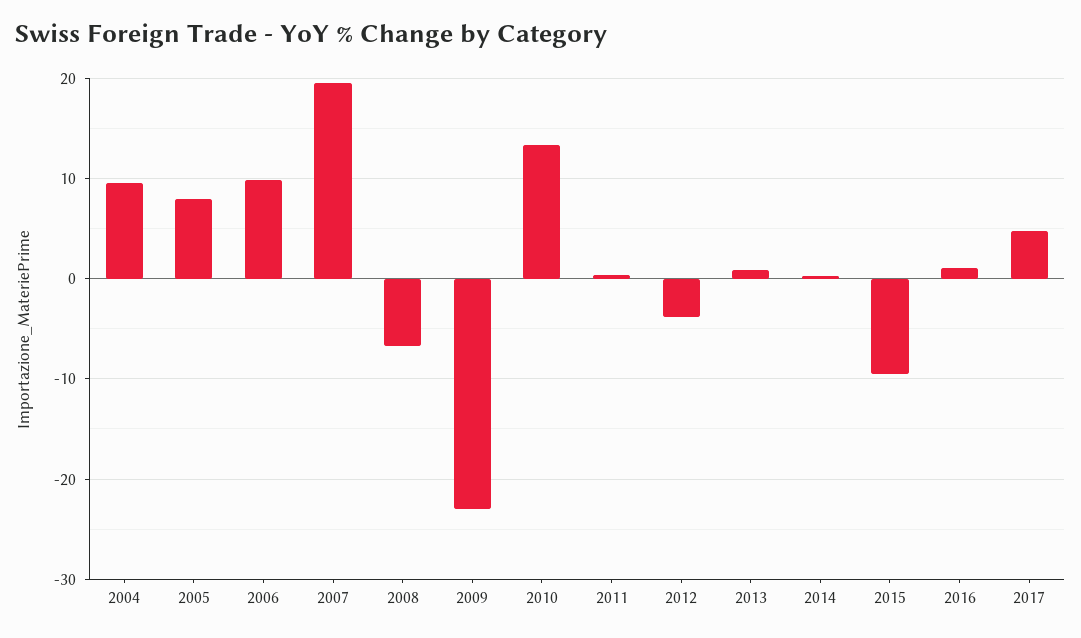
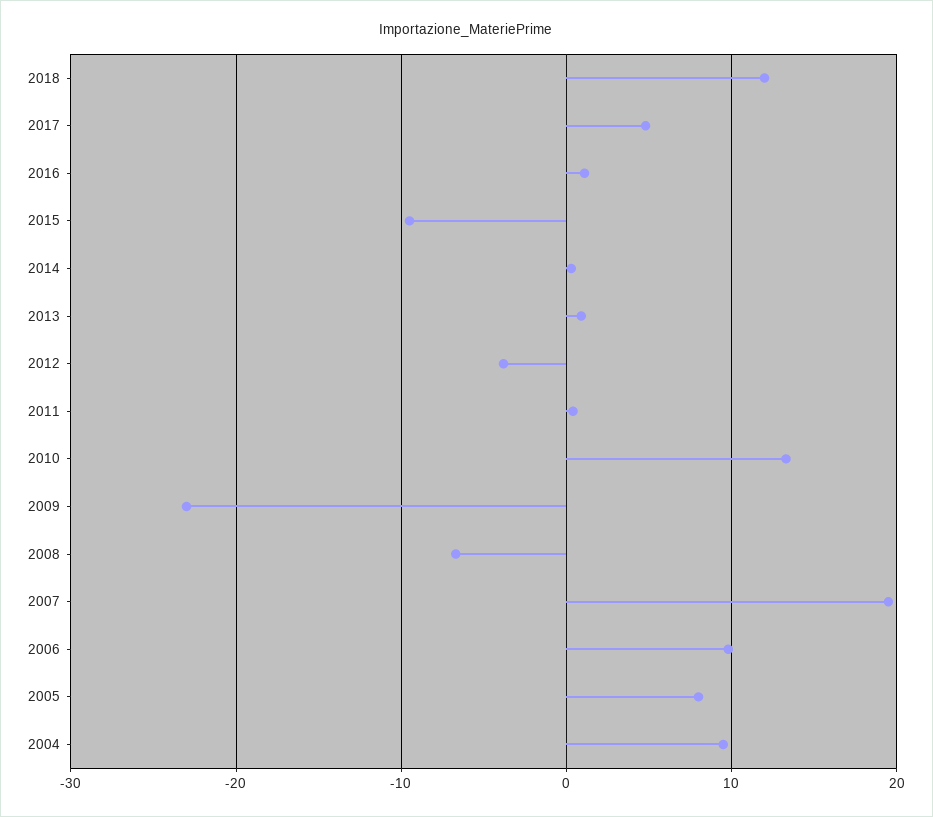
2018: none -> 12

